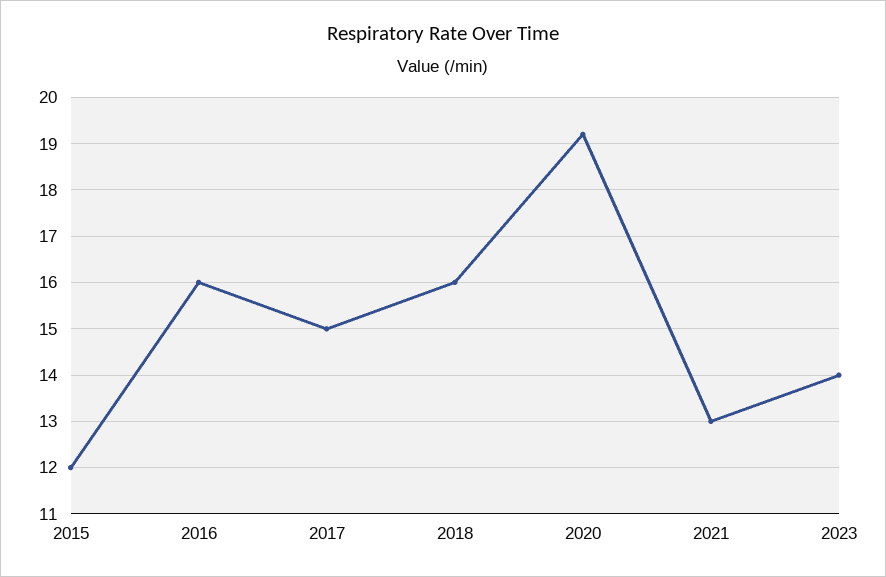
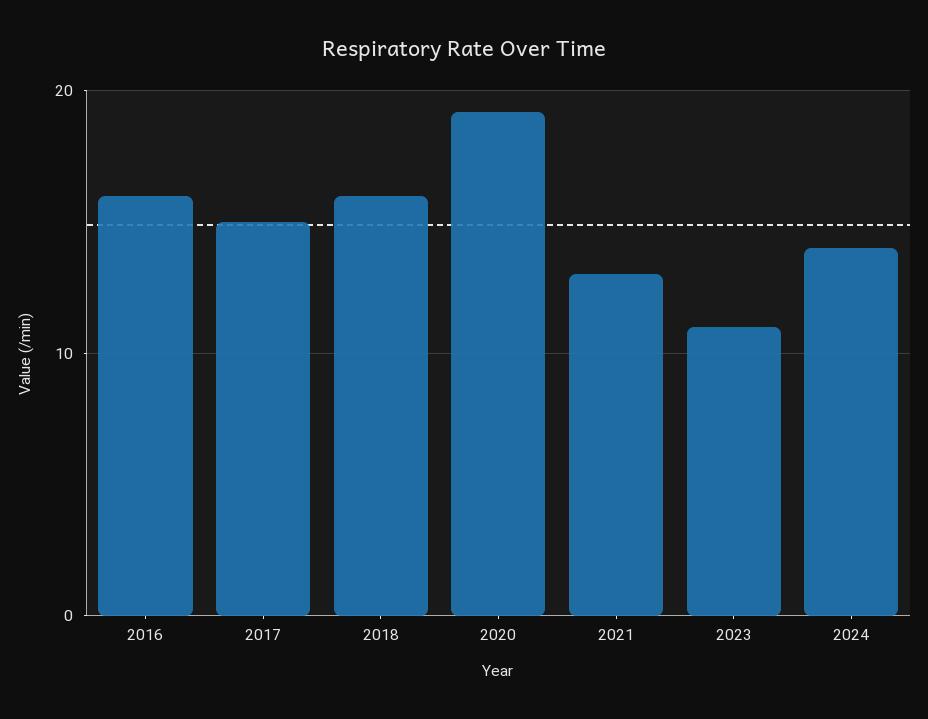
2015: 12 -> none
2023: 14 -> 11
2024: none -> 14

